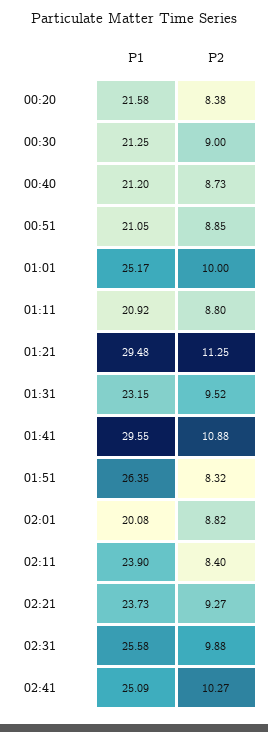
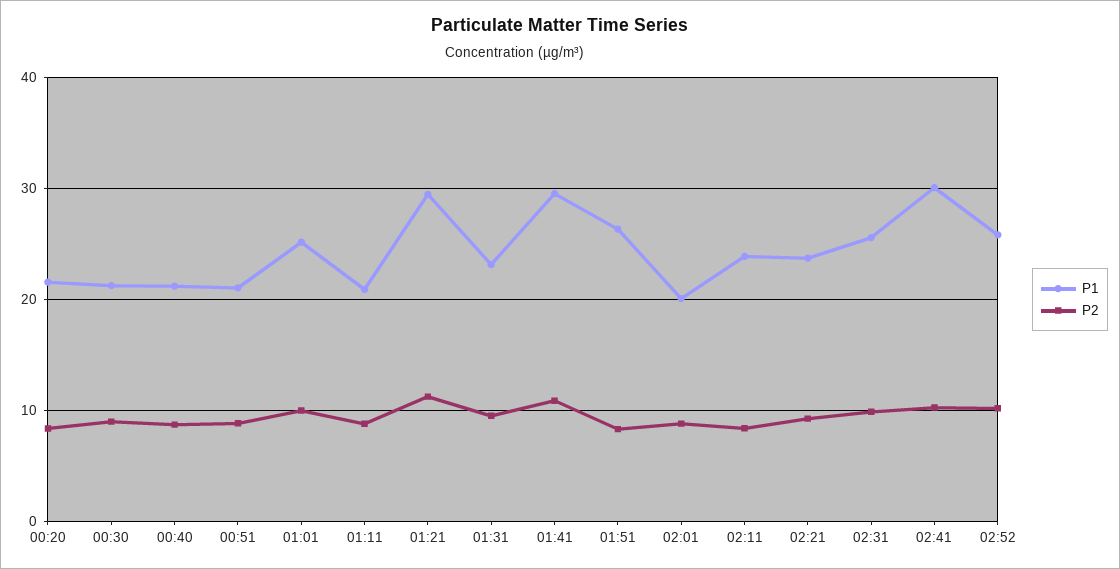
P1, 02:41: 25.09 -> 30
P1, 02:52: none -> 26
P2, 02:52: none -> 10

